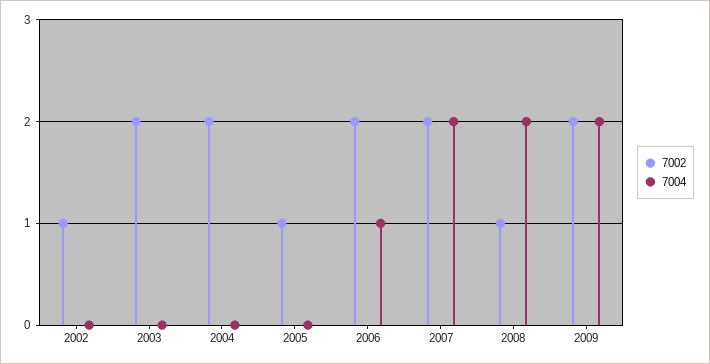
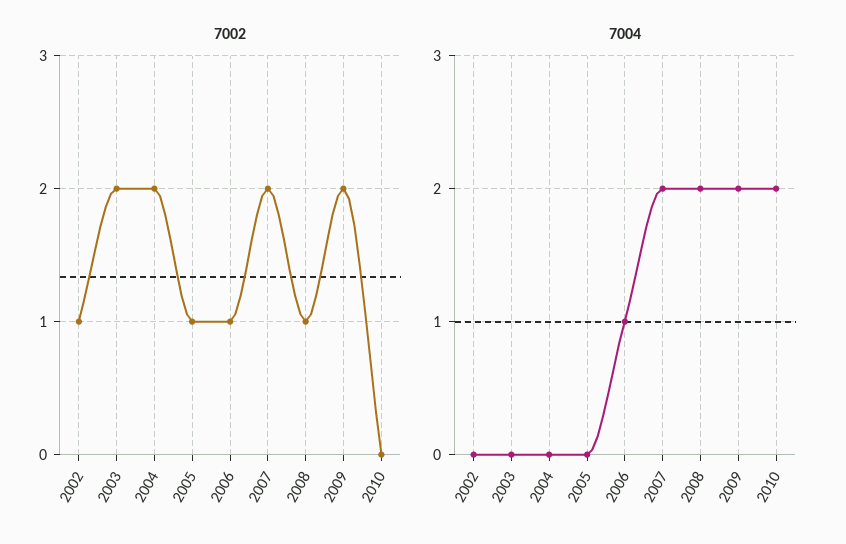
7002, 2006: 2 -> 1
7002, 2010: none -> 0
7004, 2010: none -> 2

